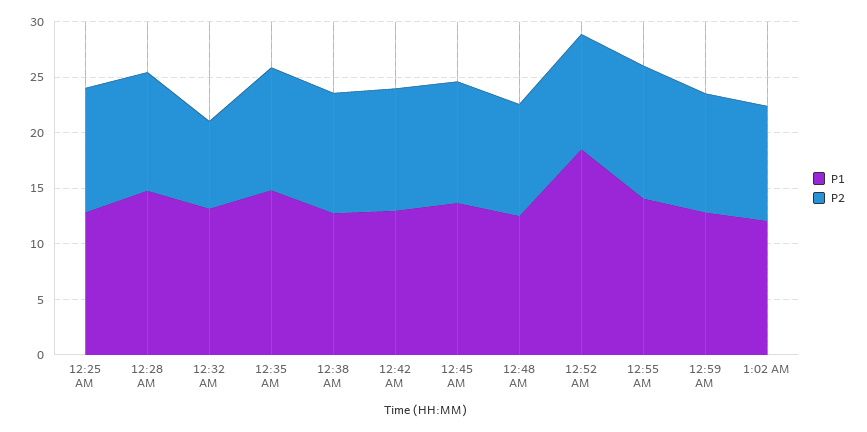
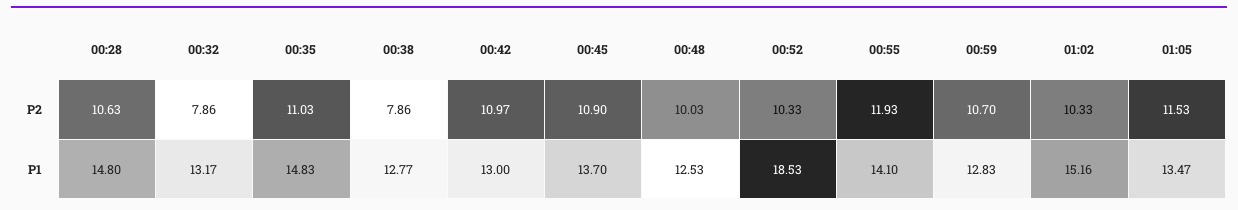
P1, 12:25 AM: 13 -> none
P2, 12:25 AM: 11 -> none
P2, 12:38 AM: 11 -> 7.86
P1, 1:02 AM: 12 -> 15.16
P2, 01:05: none -> 11.53
P1, 01:05: none -> 13.47

